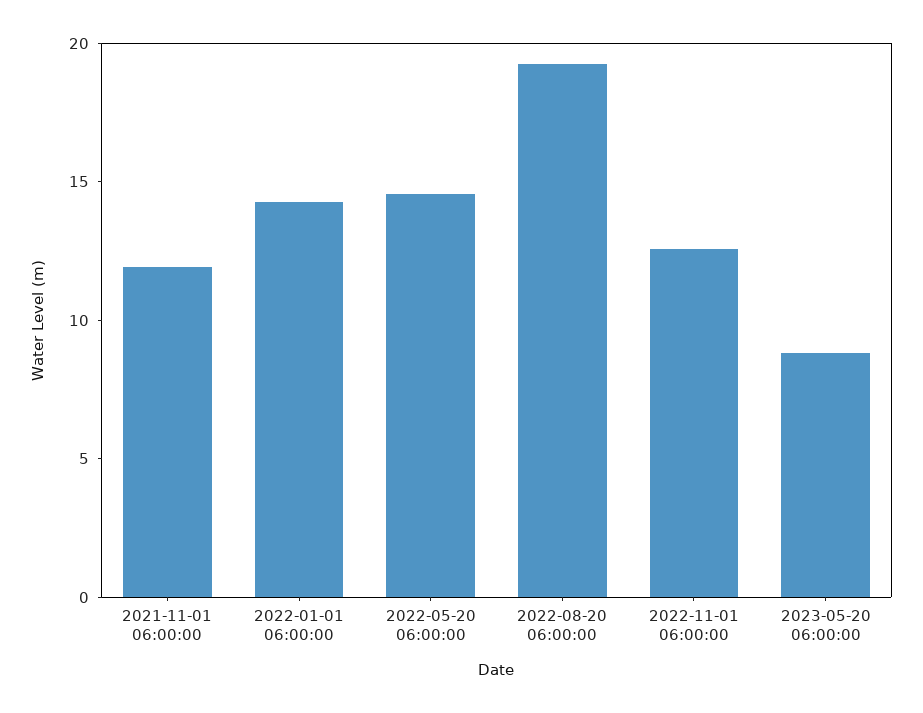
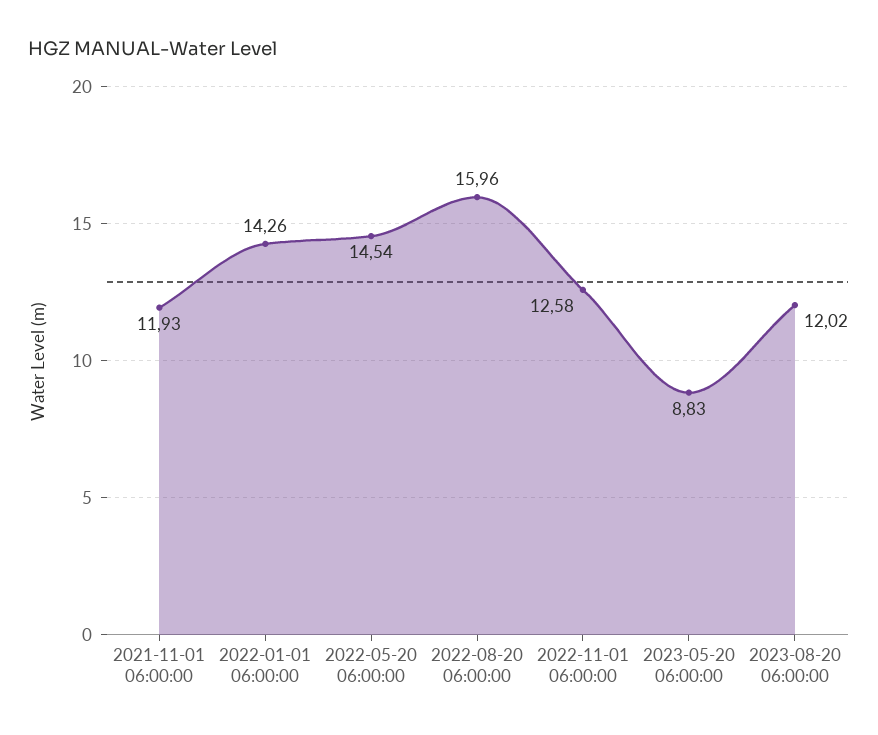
2022-08-20 06:00:00: 19 -> 15.96
2023-08-20 06:00:00: none -> 12.02

